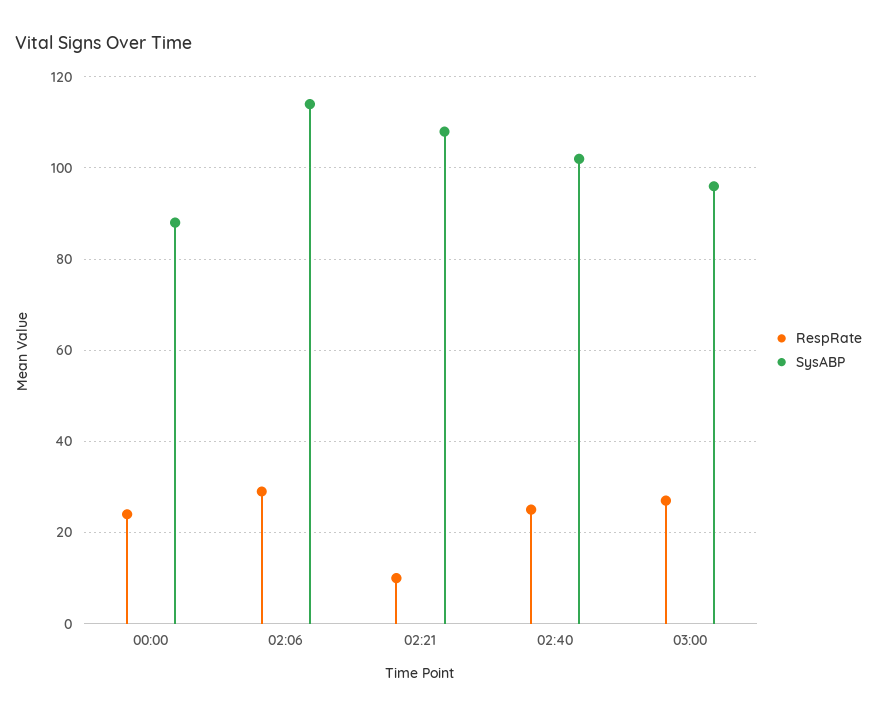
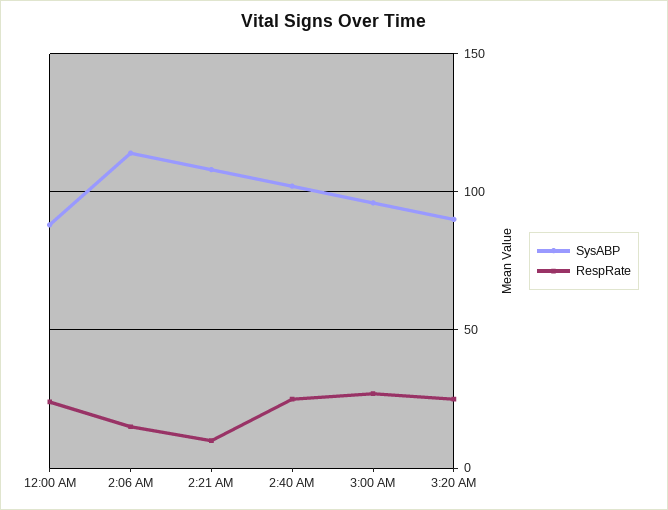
RespRate, 02:06: 30 -> 15
SysABP, 3:20 AM: none -> 90
RespRate, 3:20 AM: none -> 25

